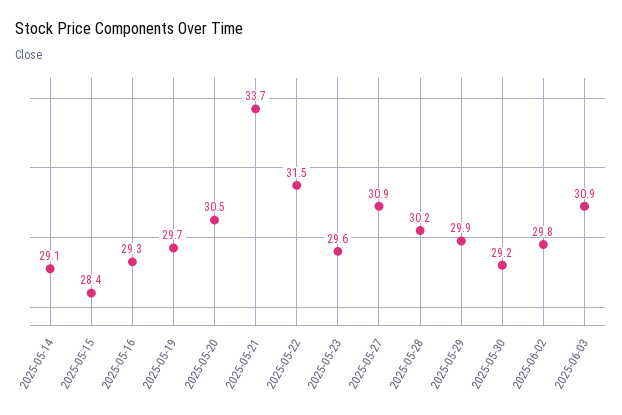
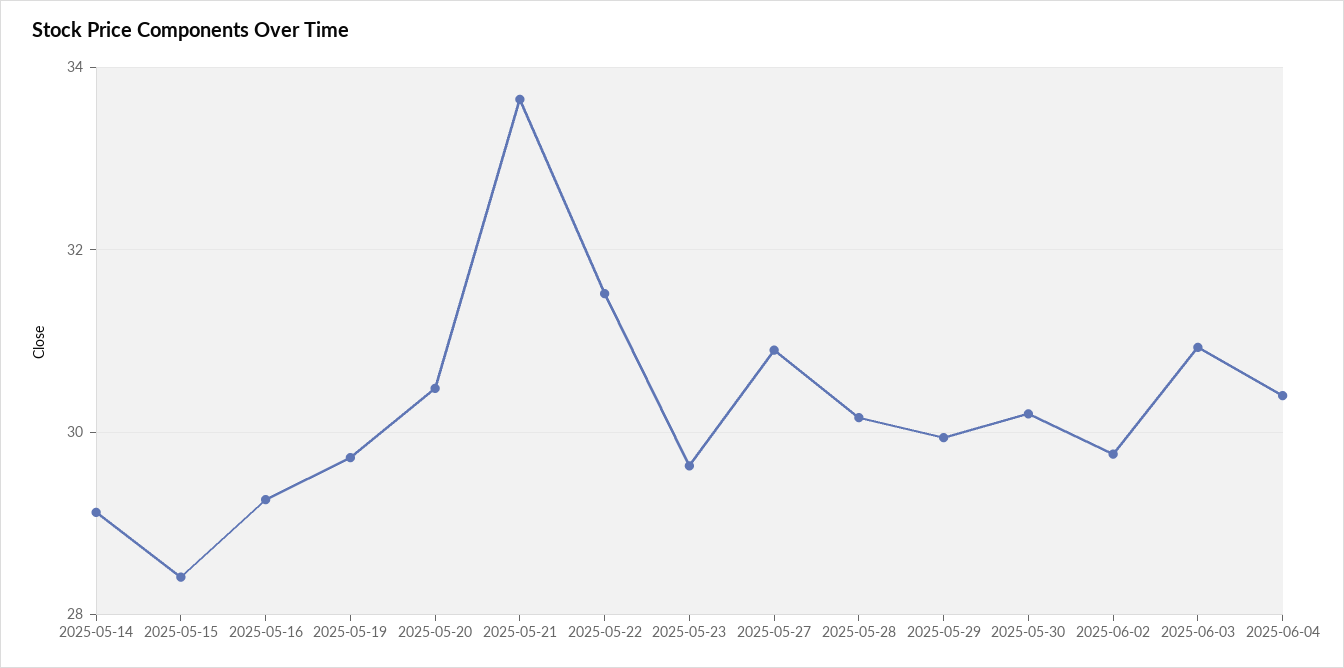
2025-05-30: 29.2 -> 30.2
2025-06-04: none -> 30.4

